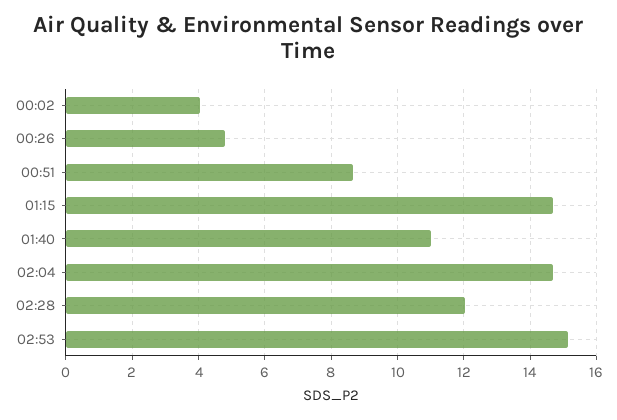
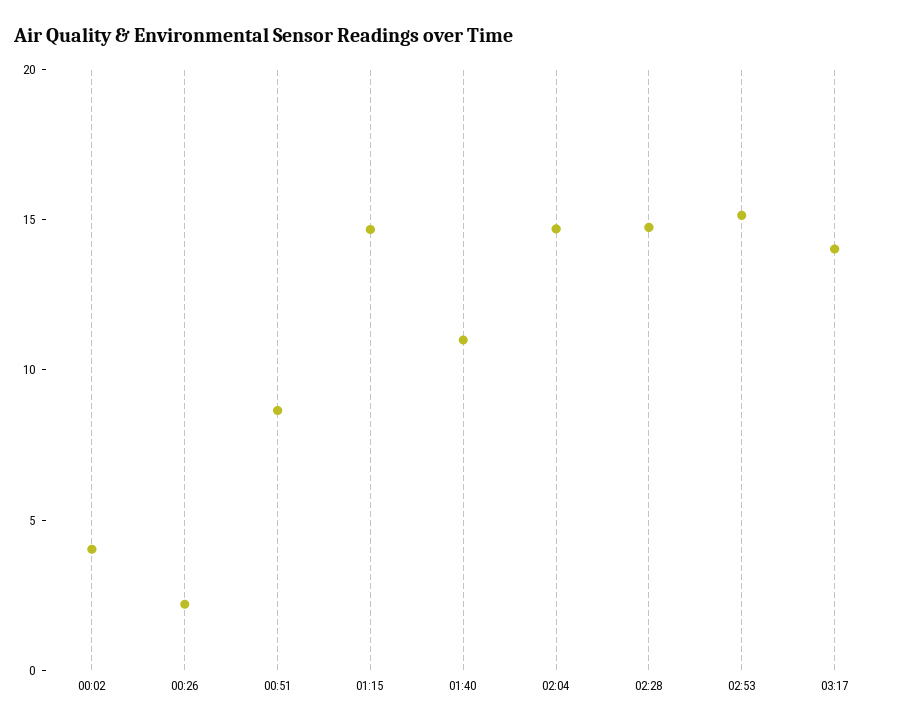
00:26: 4.8 -> 2
02:28: 12 -> 15
03:17: none -> 14

